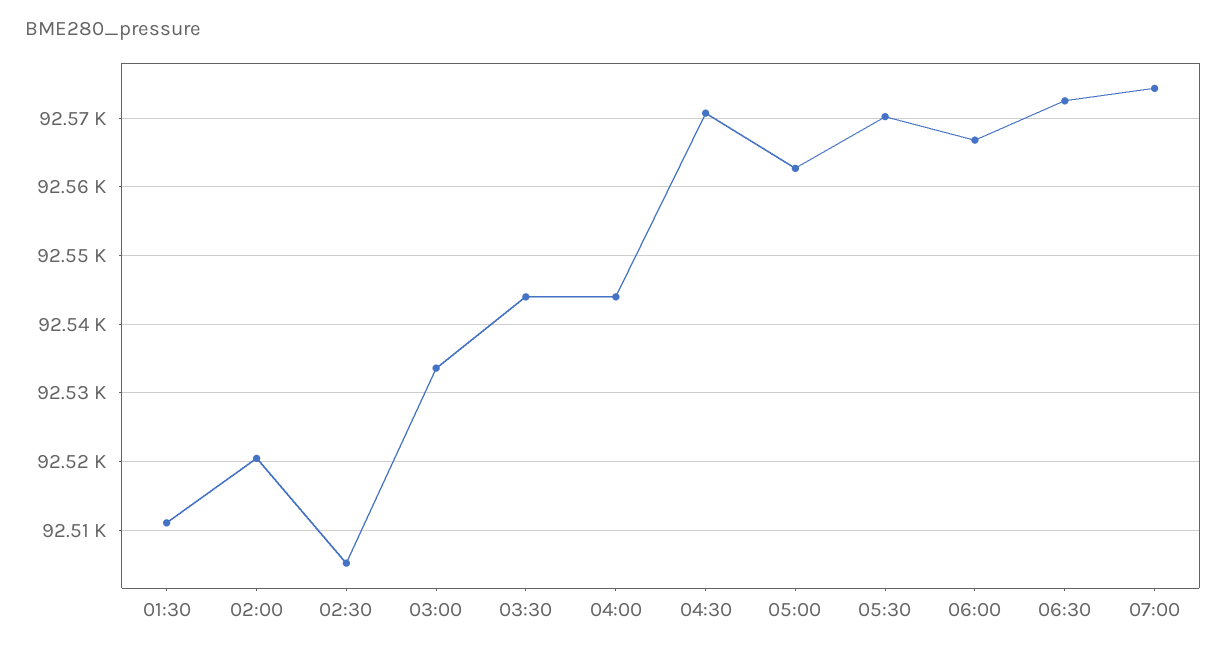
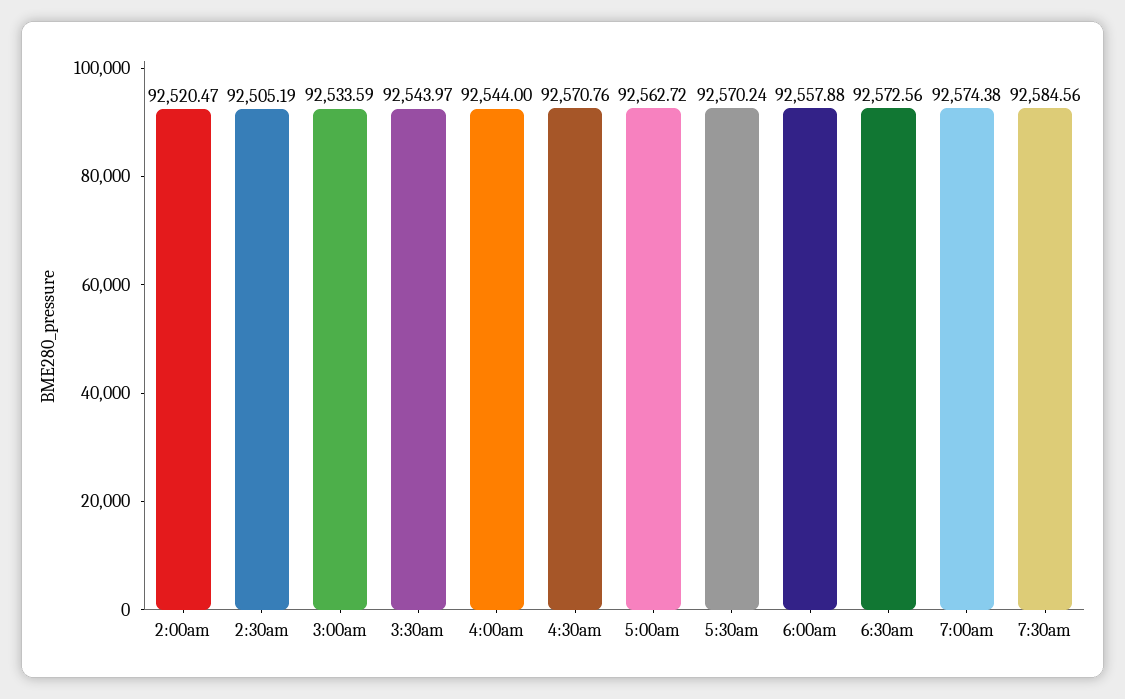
01:30: 92511 -> none
06:00: 92567 -> 92557.88
7:30am: none -> 92584.56

